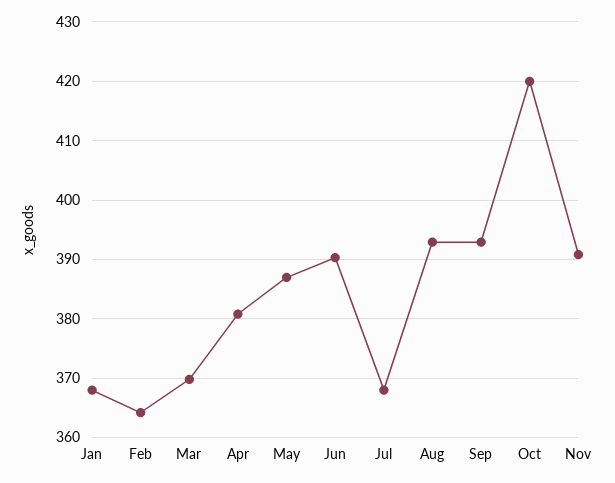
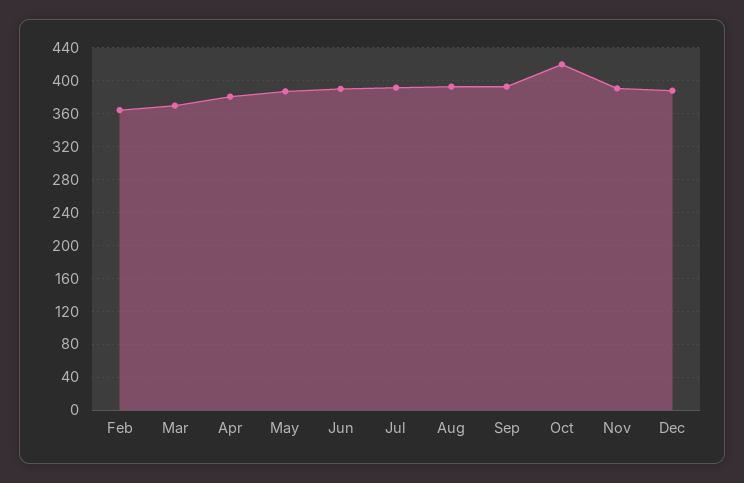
Jan: 368 -> none
Jul: 368 -> 390
Dec: none -> 390

